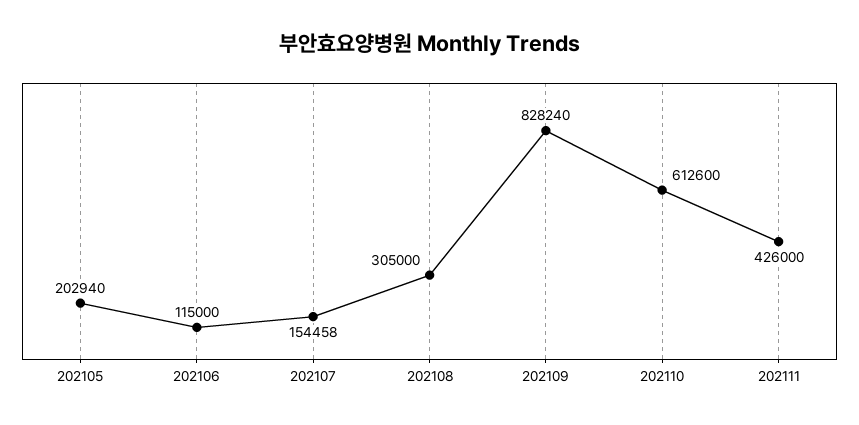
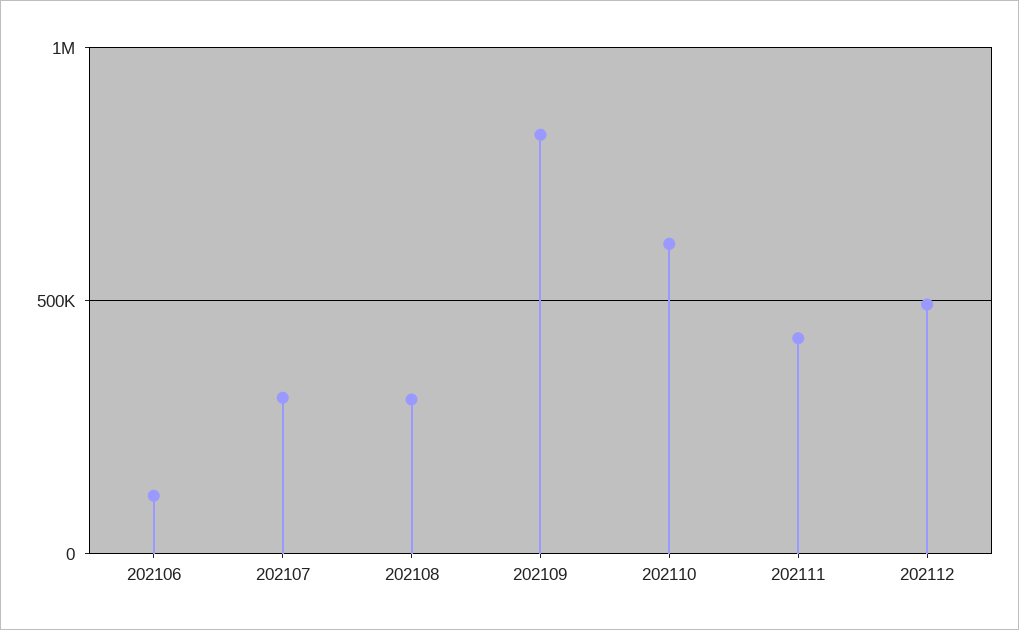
202105: 202940 -> none
202107: 154458 -> 300000
202112: none -> 500000

